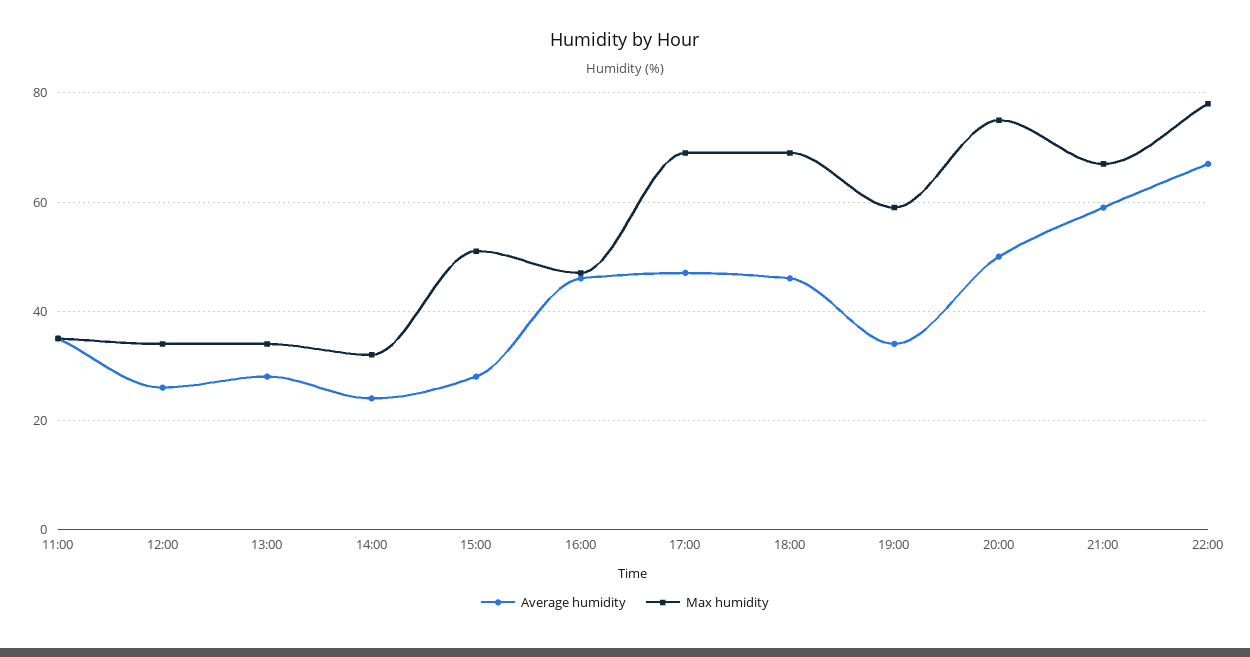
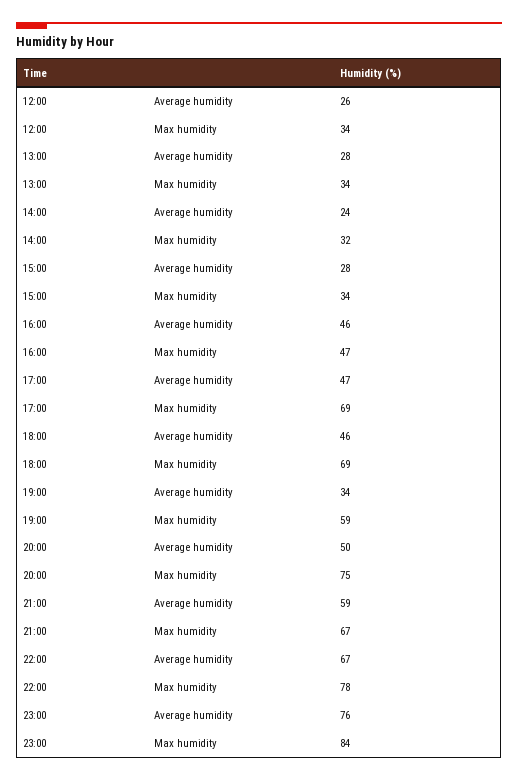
Average humidity, 11:00: 35 -> none
Max humidity, 11:00: 35 -> none
Max humidity, 15:00: 50 -> 34
Average humidity, 23:00: none -> 76
Max humidity, 23:00: none -> 84

